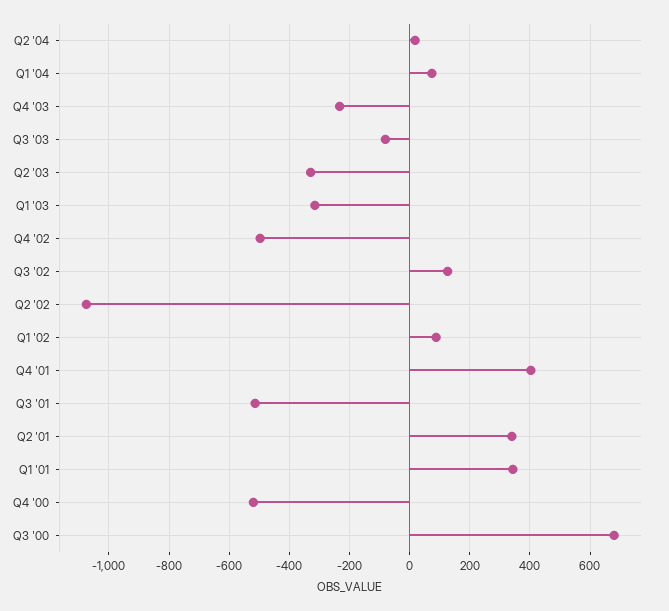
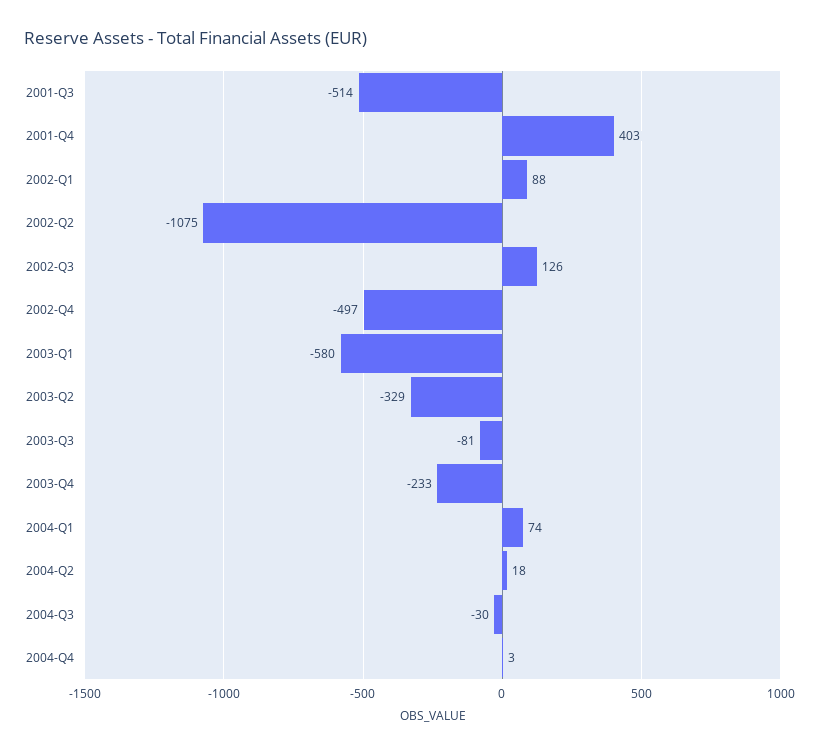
Q1 '03: -320 -> -580
Q2 '01: 340 -> none
Q1 '01: 340 -> none
Q4 '00: -520 -> none
Q3 '00: 680 -> none
2004-Q3: none -> -30
2004-Q4: none -> 3

